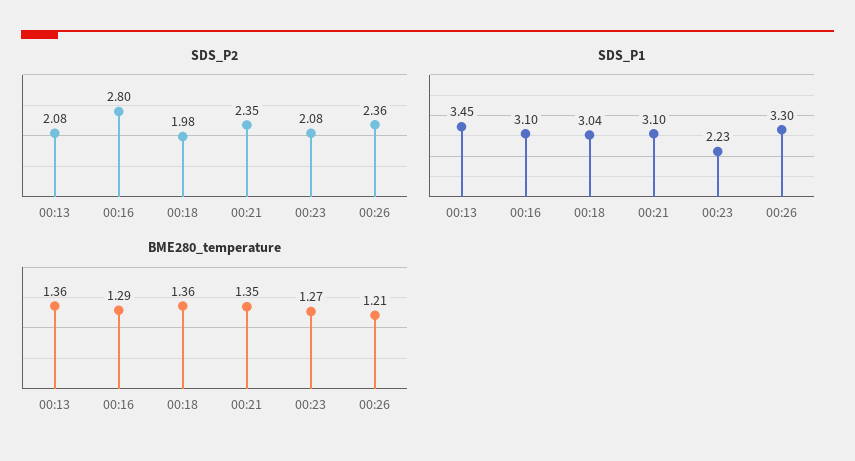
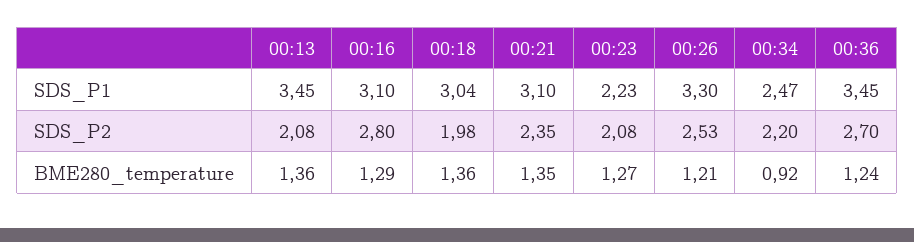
SDS_P2, 00:26: 2.36 -> 2.53
SDS_P1, 00:34: none -> 2.47
SDS_P1, 00:36: none -> 3.45
SDS_P2, 00:34: none -> 2.2
SDS_P2, 00:36: none -> 2.7
BME280_temperature, 00:34: none -> 0.92
BME280_temperature, 00:36: none -> 1.24

